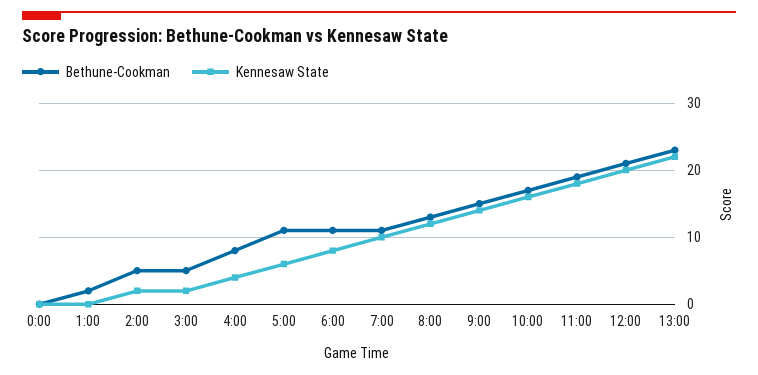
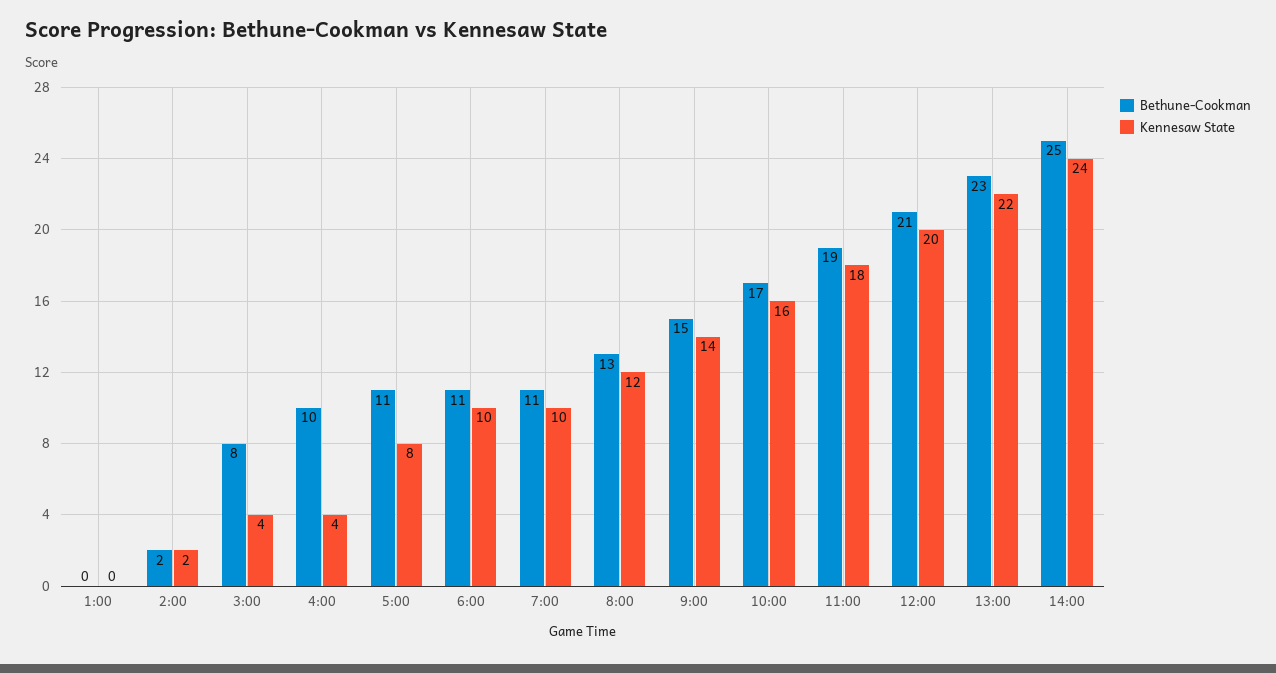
Bethune-Cookman, 0:00: 0 -> none
Kennesaw State, 0:00: 0 -> none
Bethune-Cookman, 1:00: 2 -> 0
Bethune-Cookman, 2:00: 5 -> 2
Bethune-Cookman, 3:00: 5 -> 8
Kennesaw State, 3:00: 2 -> 4
Bethune-Cookman, 4:00: 8 -> 10
Kennesaw State, 5:00: 6 -> 8
Kennesaw State, 6:00: 8 -> 10
Bethune-Cookman, 14:00: none -> 25
Kennesaw State, 14:00: none -> 24

